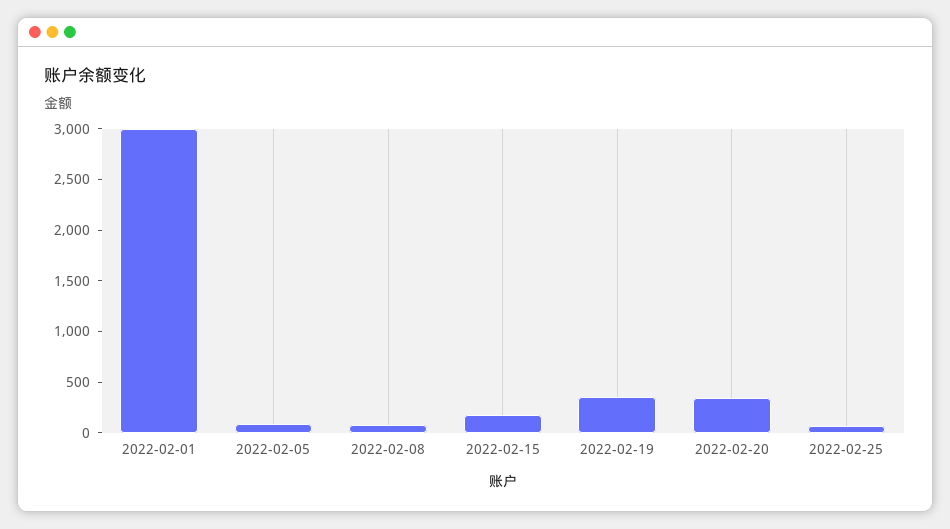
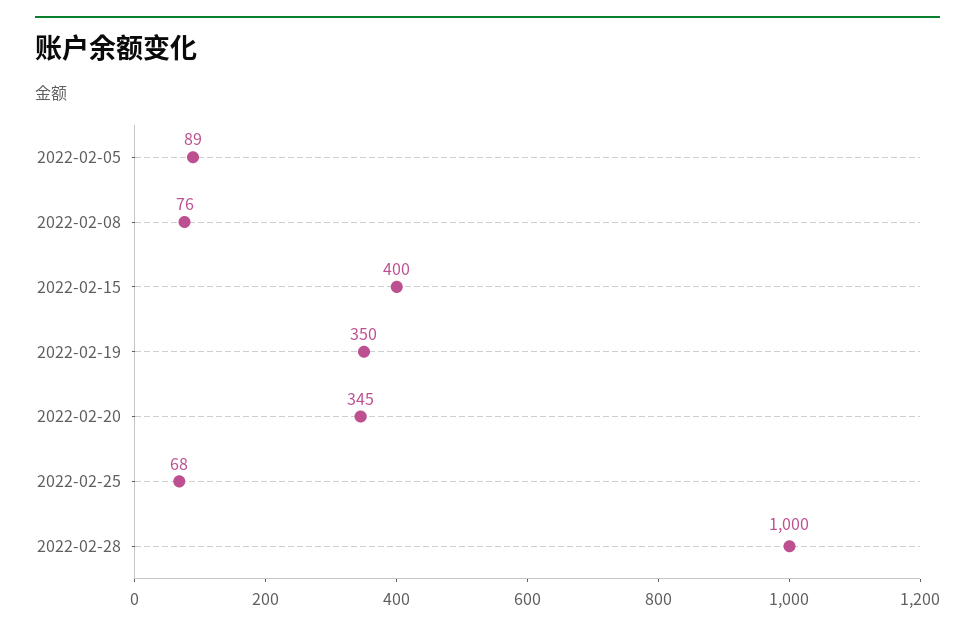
2022-02-01: 3000 -> none
2022-02-15: 200 -> 400
2022-02-28: none -> 1000

